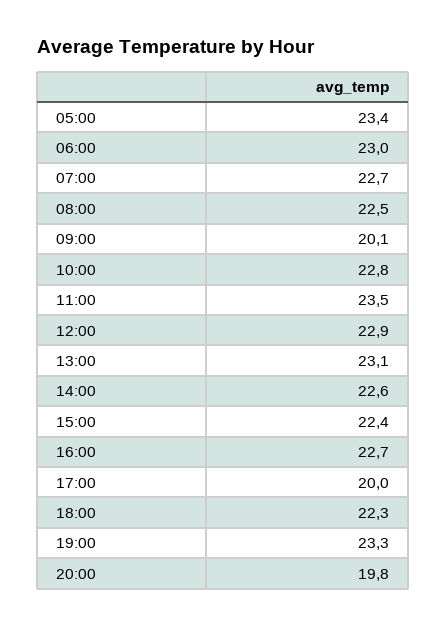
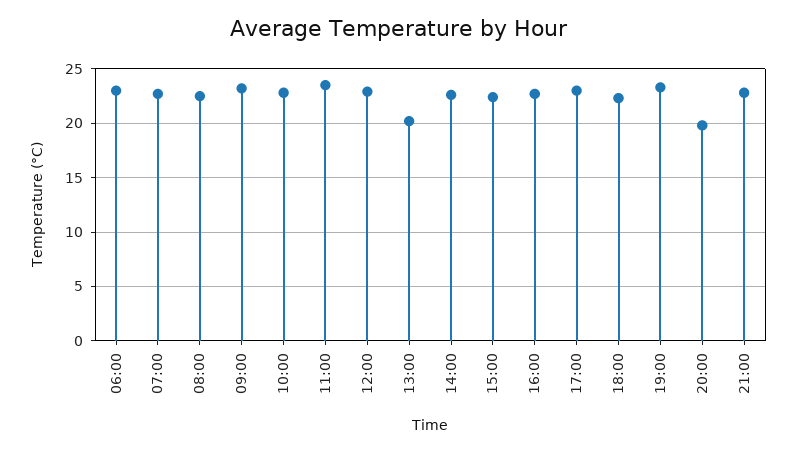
05:00: 23.4 -> none
09:00: 20.1 -> 23
13:00: 23.1 -> 20
17:00: 20 -> 23
21:00: none -> 23

